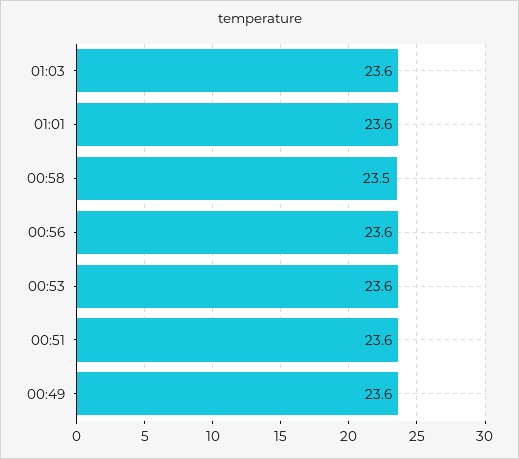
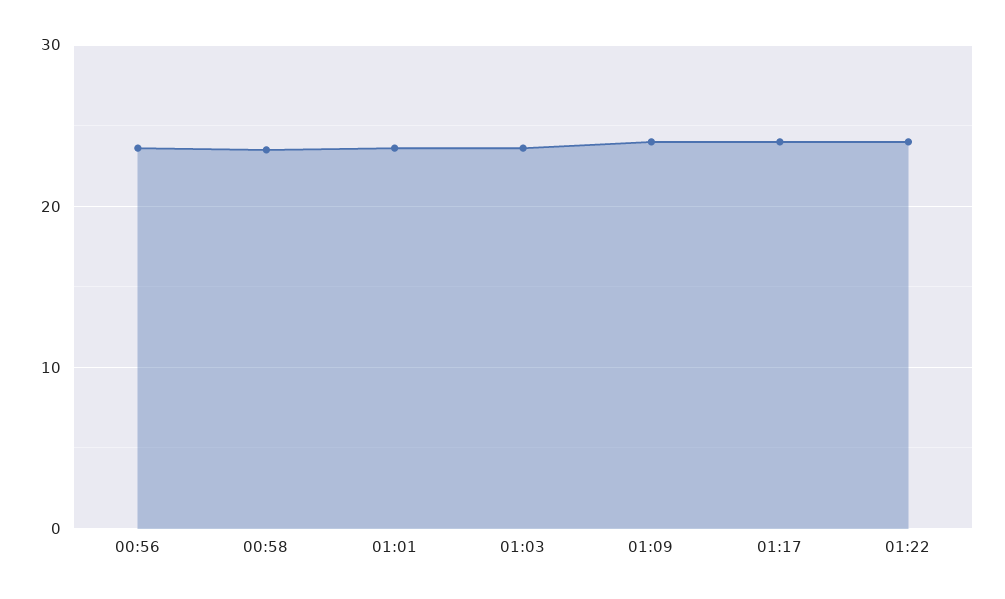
00:53: 23.6 -> none
00:51: 23.6 -> none
00:49: 23.6 -> none
01:09: none -> 24
01:17: none -> 24
01:22: none -> 24

